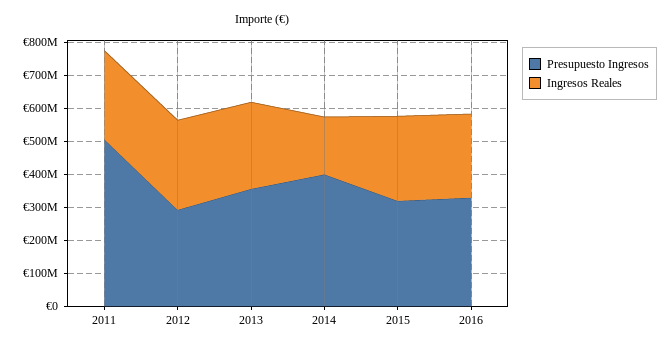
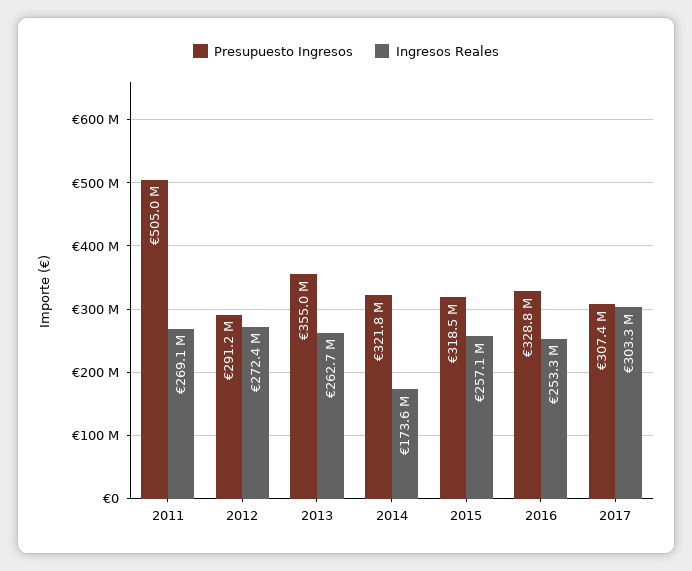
Presupuesto Ingresos, 2014: 400000000 -> 321800000
Presupuesto Ingresos, 2017: none -> 307400000
Ingresos Reales, 2017: none -> 303300000

